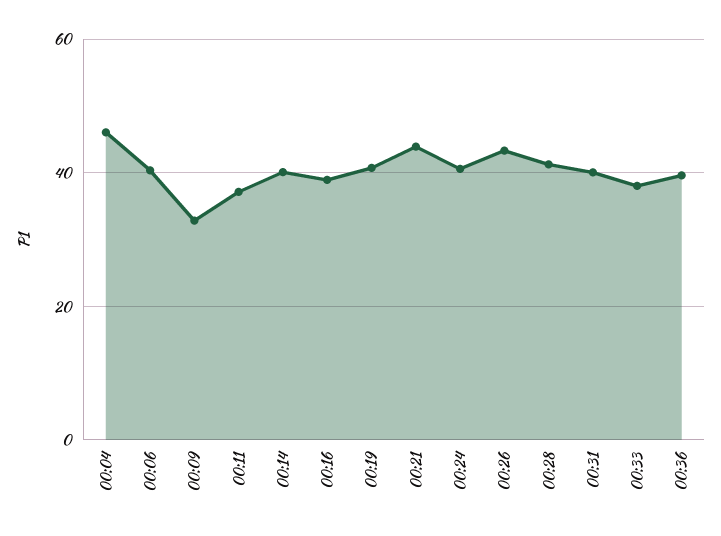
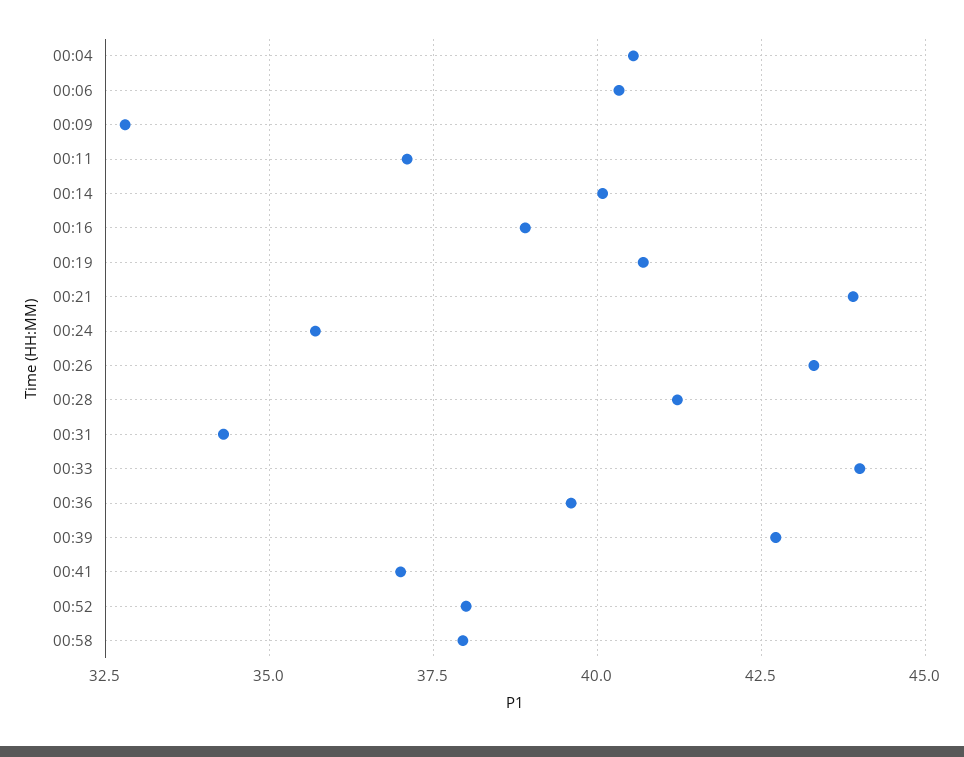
00:04: 46 -> 40.5
00:24: 40 -> 35.75
00:31: 40 -> 34.25
00:33: 38 -> 44
00:39: none -> 42.75
00:41: none -> 37
00:52: none -> 38
00:58: none -> 38

